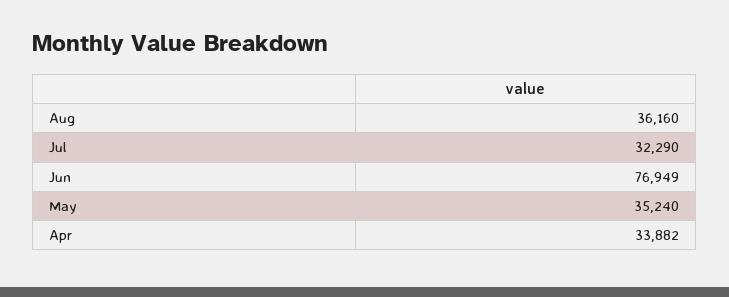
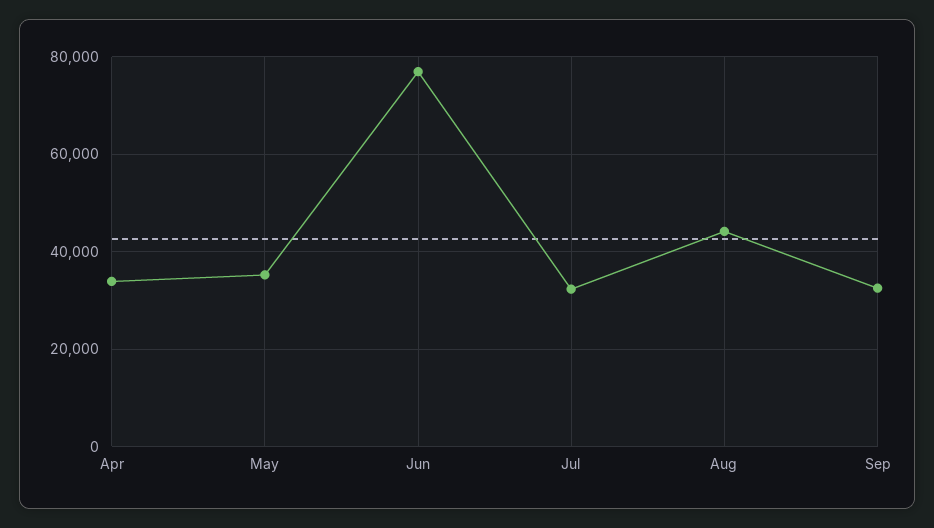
Aug: 36160 -> 44000
Sep: none -> 32000

